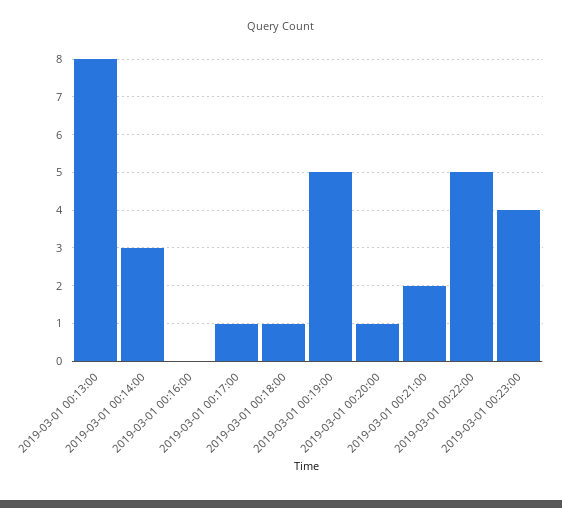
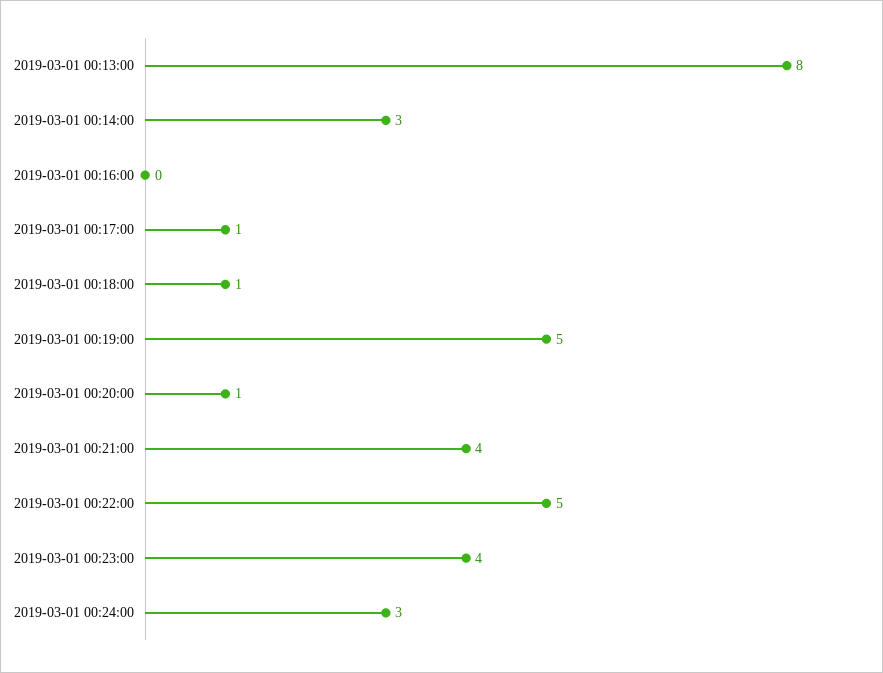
2019-03-01 00:21:00: 2 -> 4
2019-03-01 00:24:00: none -> 3

